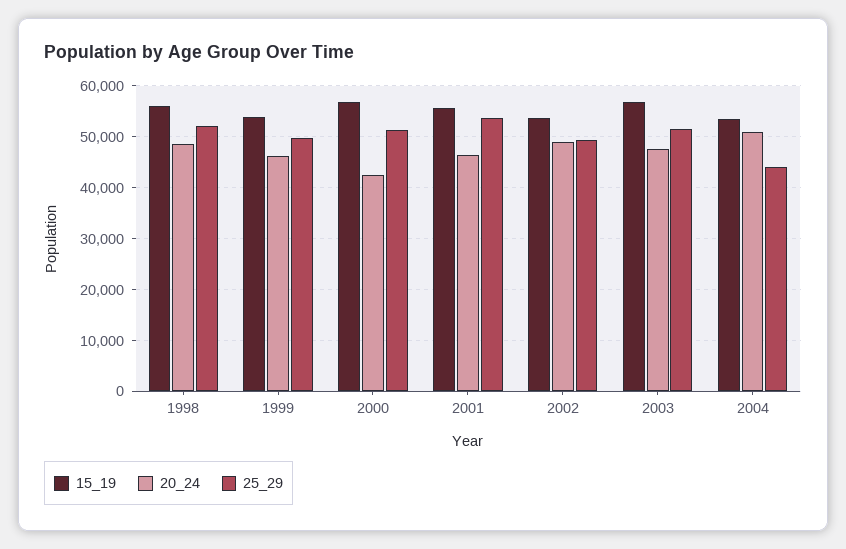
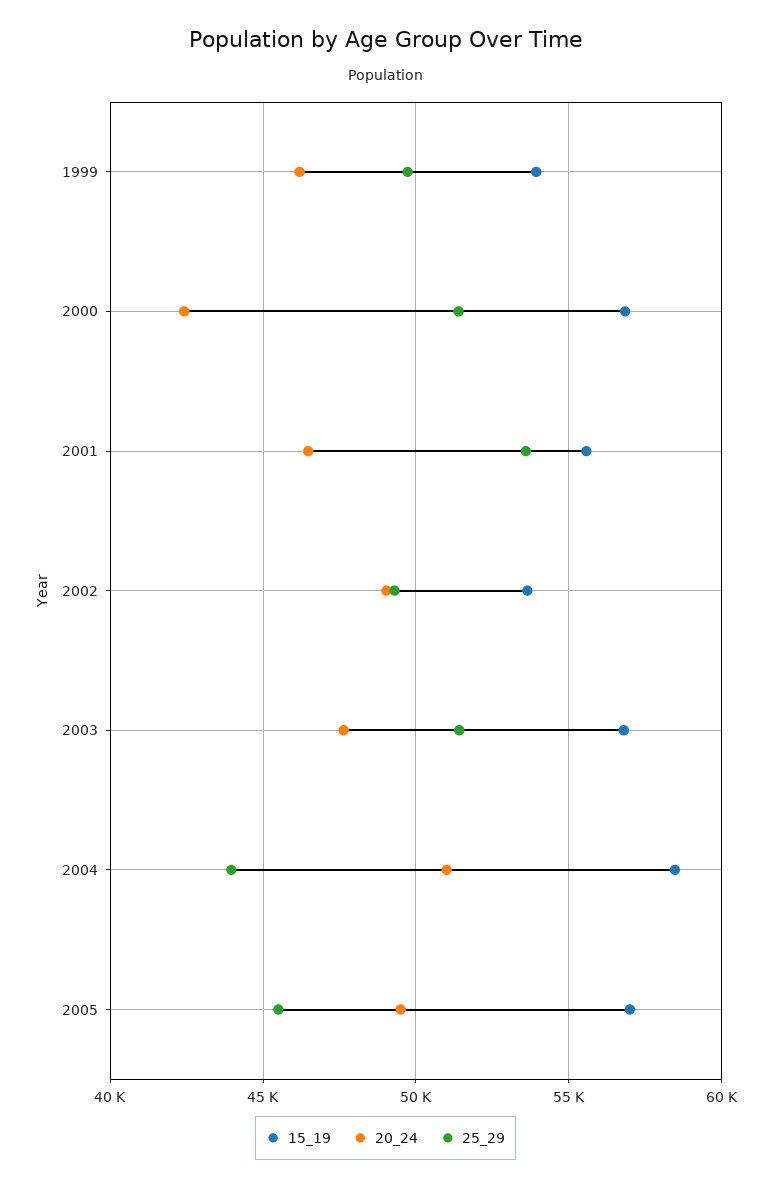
15_19, 1998: 56000 -> none
20_24, 1998: 48000 -> none
25_29, 1998: 52000 -> none
15_19, 2004: 54000 -> 58500
15_19, 2005: none -> 57000
20_24, 2005: none -> 49500
25_29, 2005: none -> 45500

